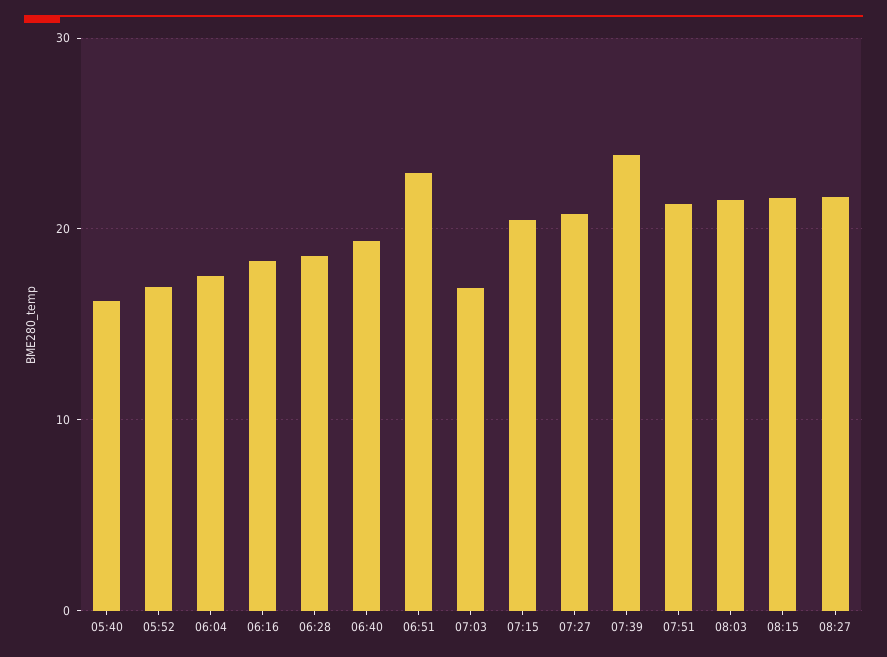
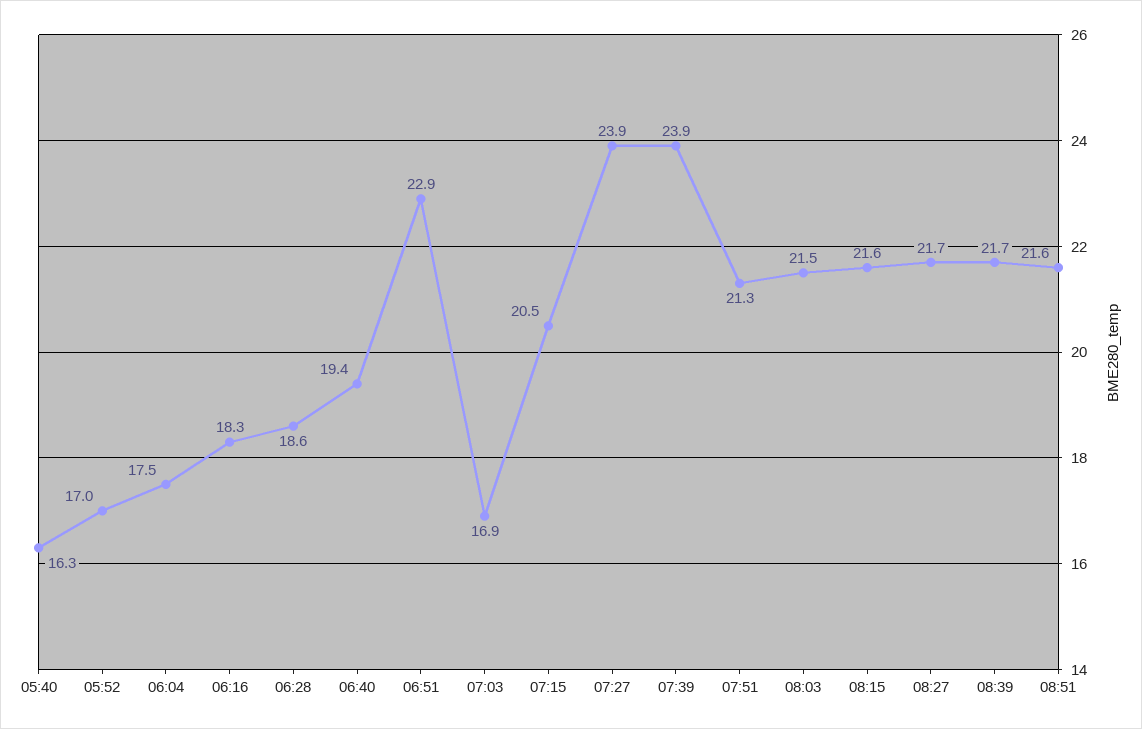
07:27: 21 -> 23.9
08:39: none -> 21.7
08:51: none -> 21.6

